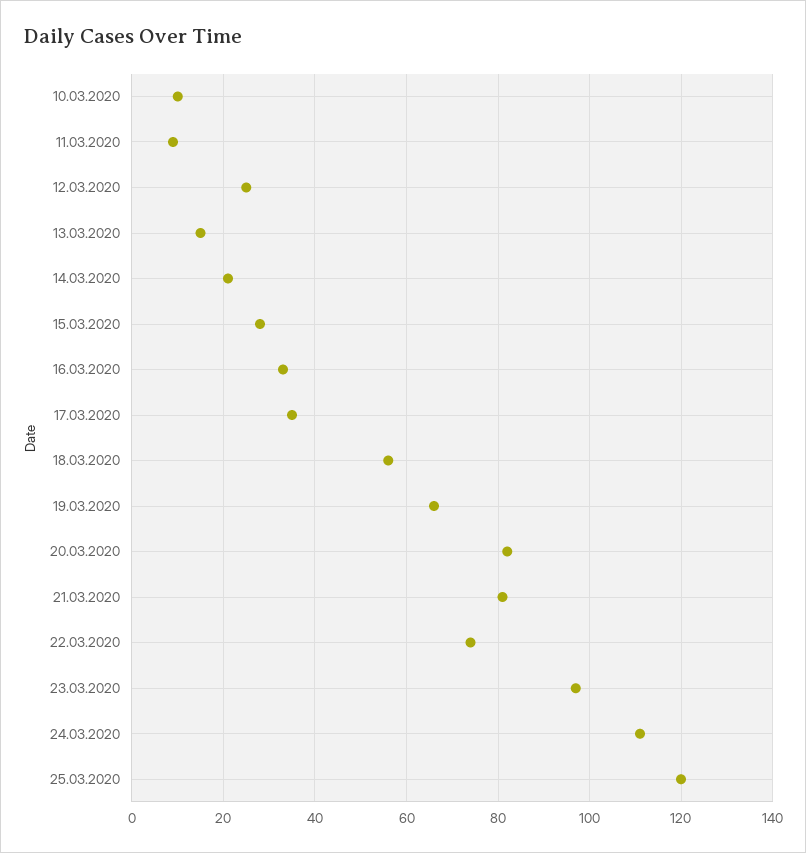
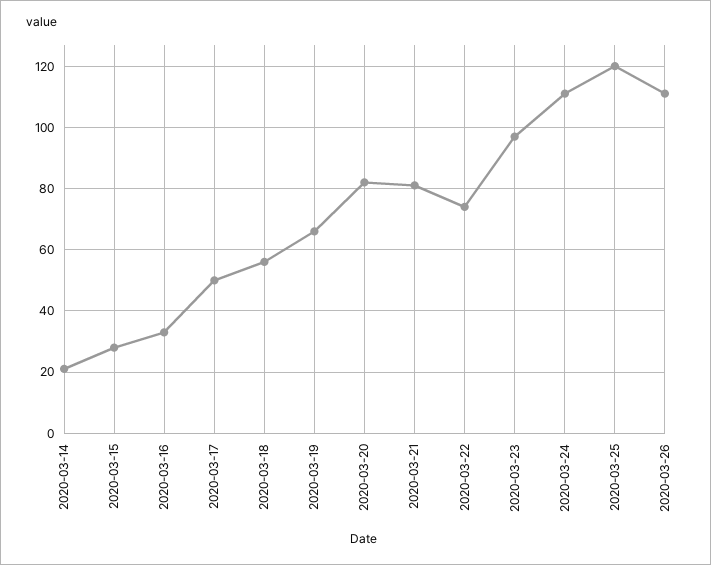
10.03.2020: 10 -> none
11.03.2020: 10 -> none
12.03.2020: 25 -> none
13.03.2020: 15 -> none
17.03.2020: 35 -> 50
2020-03-26: none -> 110

